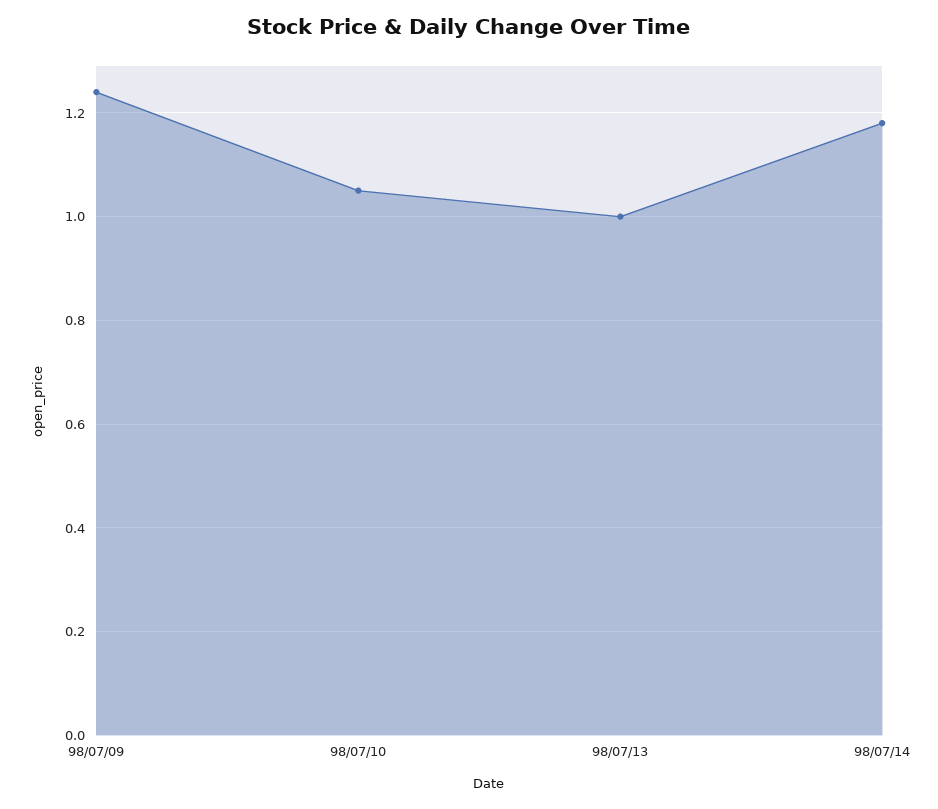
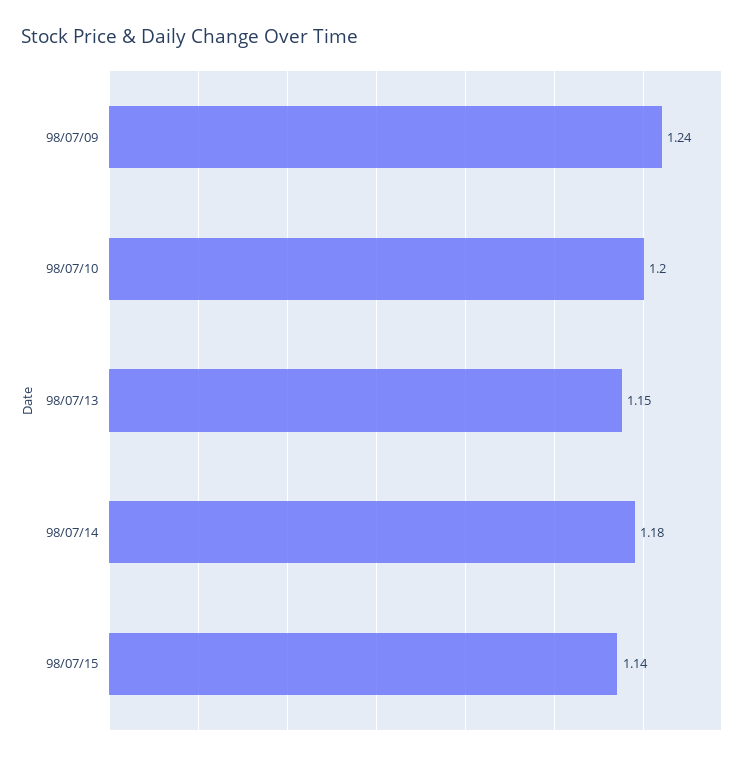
98/07/10: 1.05 -> 1.2
98/07/13: 1 -> 1.15
98/07/15: none -> 1.14

